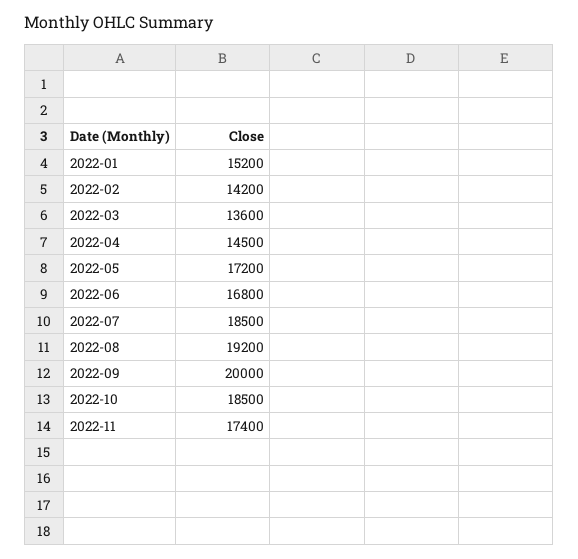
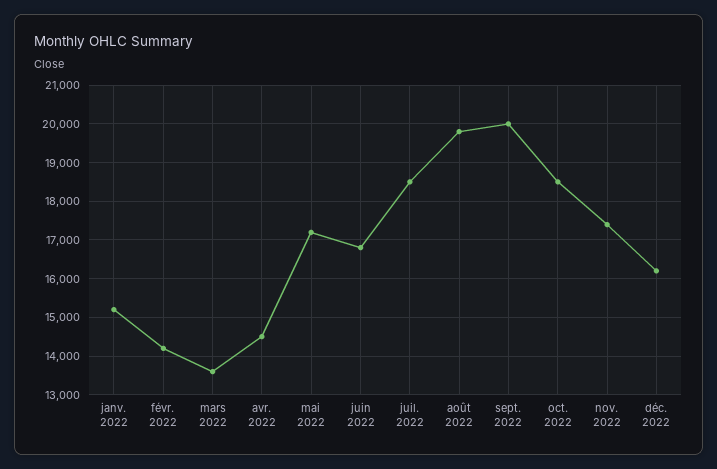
2022-08: 19200 -> 19800
déc. 2022: none -> 16200

